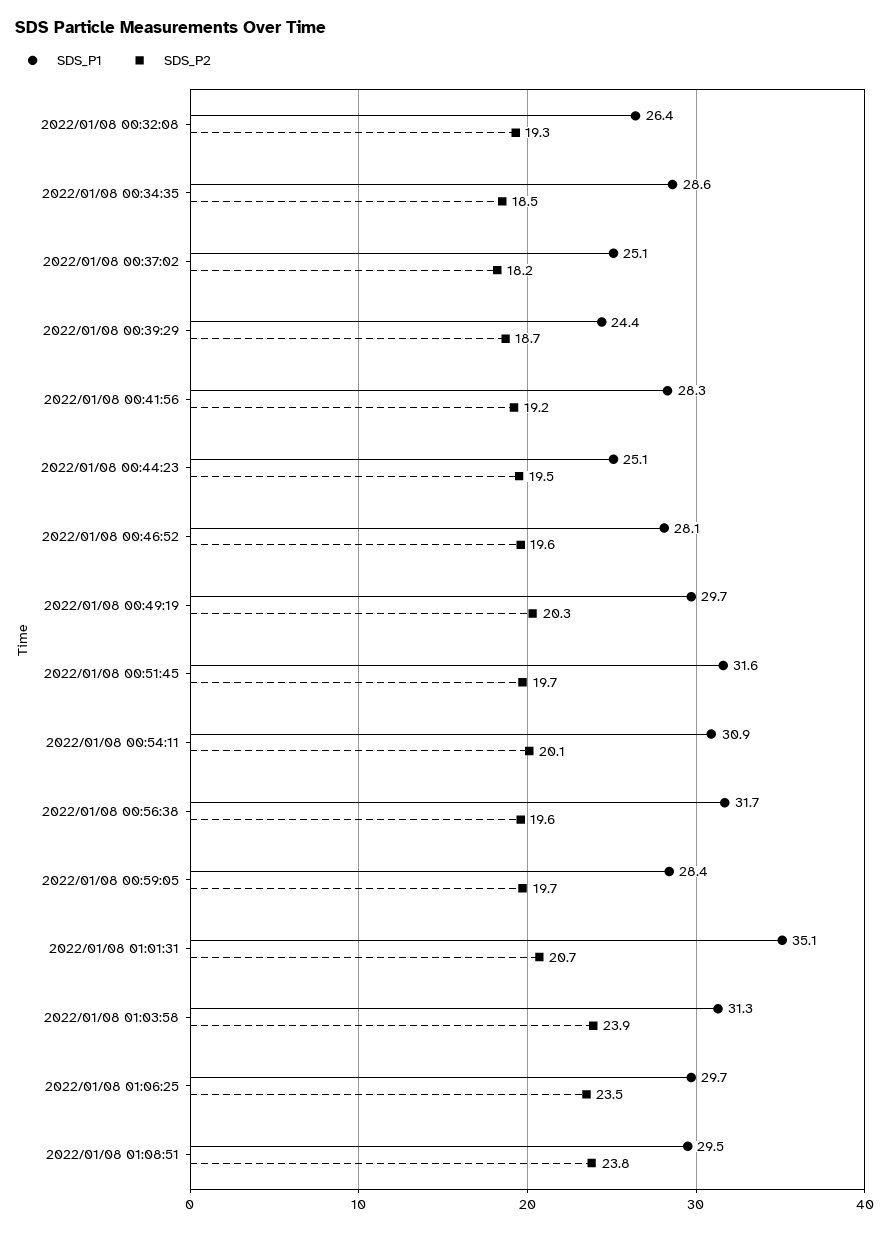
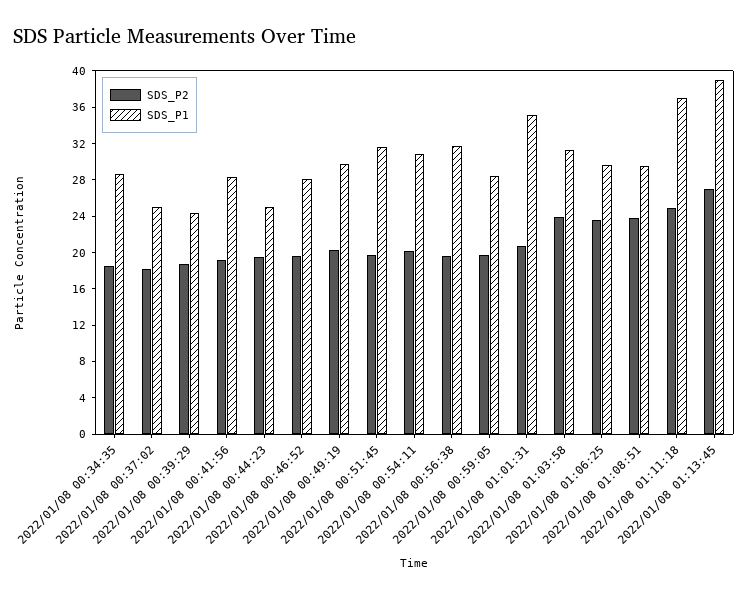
SDS_P1, 2022/01/08 00:32:08: 26.4 -> none
SDS_P2, 2022/01/08 00:32:08: 19.3 -> none
SDS_P2, 2022/01/08 01:11:18: none -> 25
SDS_P1, 2022/01/08 01:11:18: none -> 37
SDS_P2, 2022/01/08 01:13:45: none -> 27
SDS_P1, 2022/01/08 01:13:45: none -> 39

